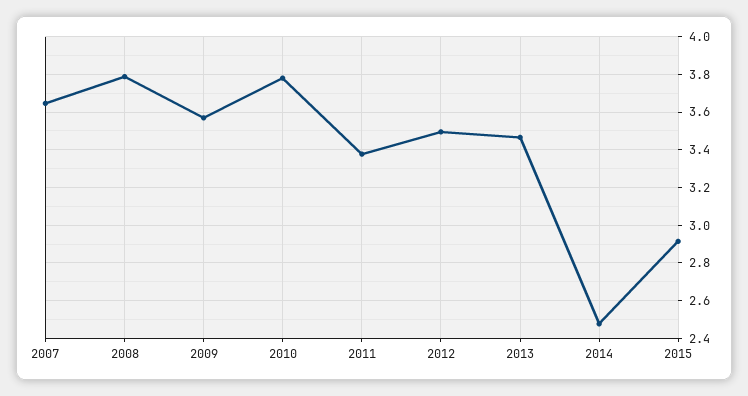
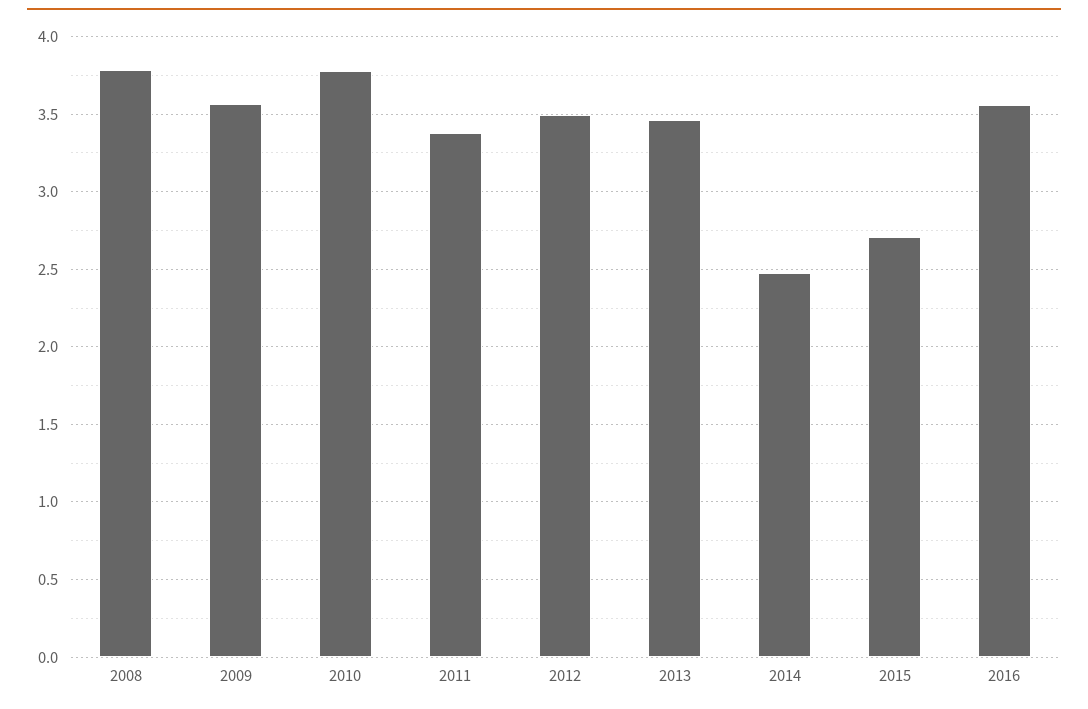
2007: 3.65 -> none
2015: 2.9 -> 2.7
2016: none -> 3.55

